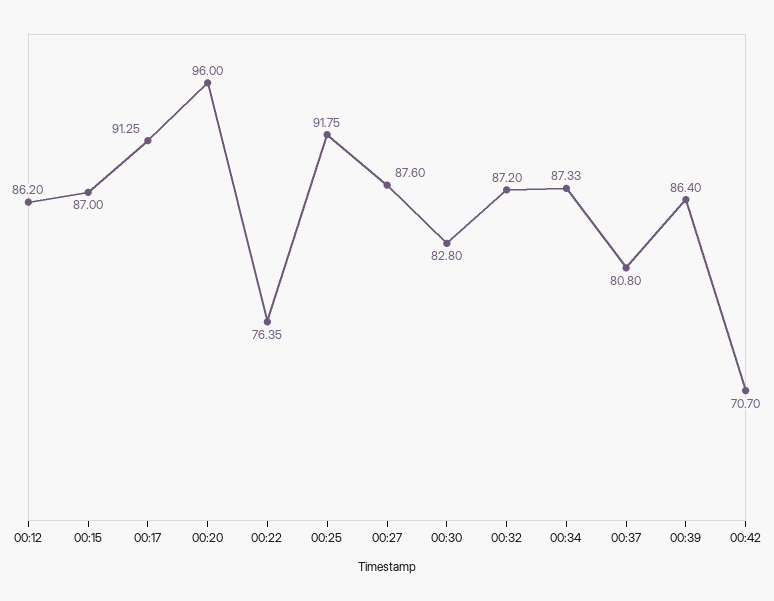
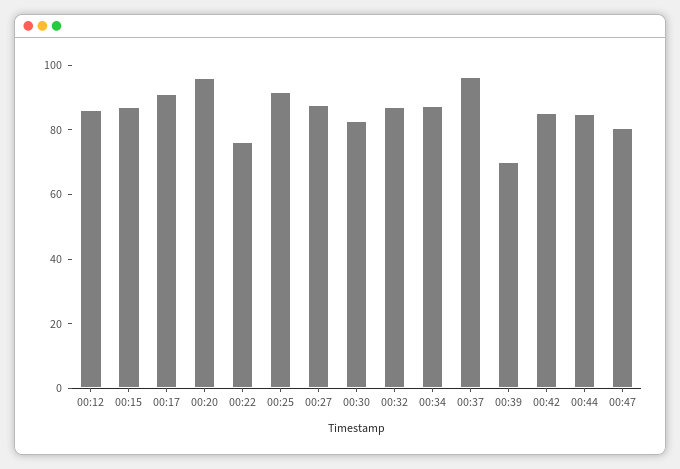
00:37: 80.8 -> 95
00:39: 86.4 -> 70
00:42: 70.7 -> 85
00:44: none -> 85
00:47: none -> 80

